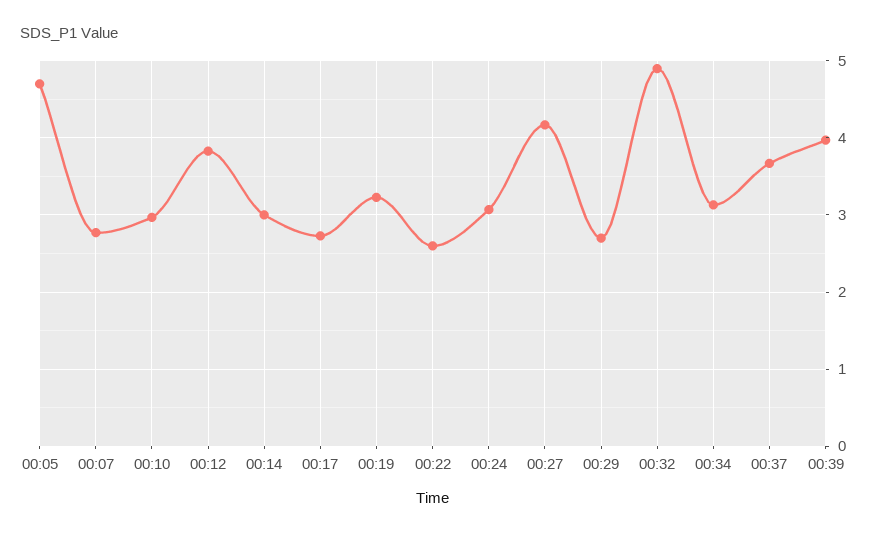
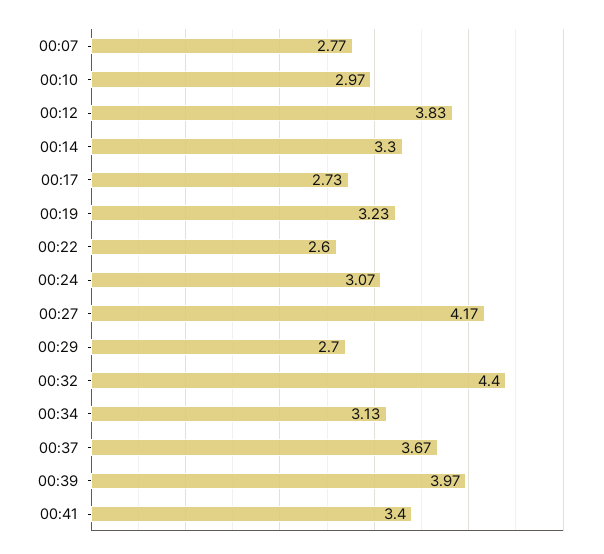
00:05: 4.7 -> none
00:14: 3 -> 3.3
00:32: 4.9 -> 4.4
00:41: none -> 3.4

